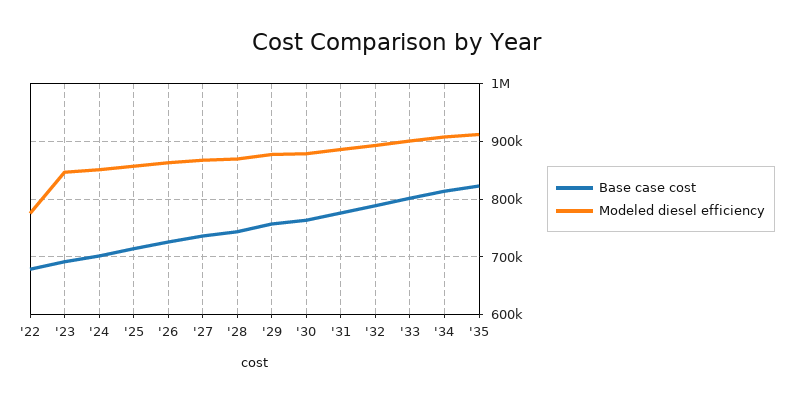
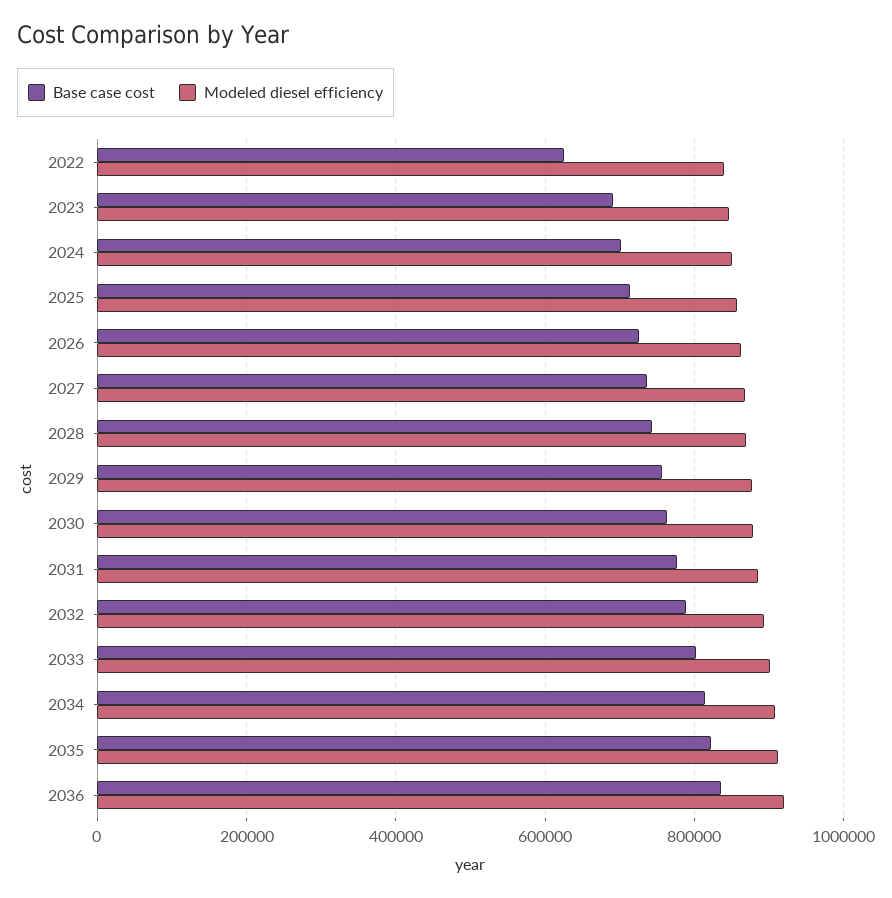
Base case cost, '22: 680000 -> 620000
Modeled diesel efficiency, '22: 780000 -> 840000
Base case cost, 2036: none -> 840000
Modeled diesel efficiency, 2036: none -> 920000

